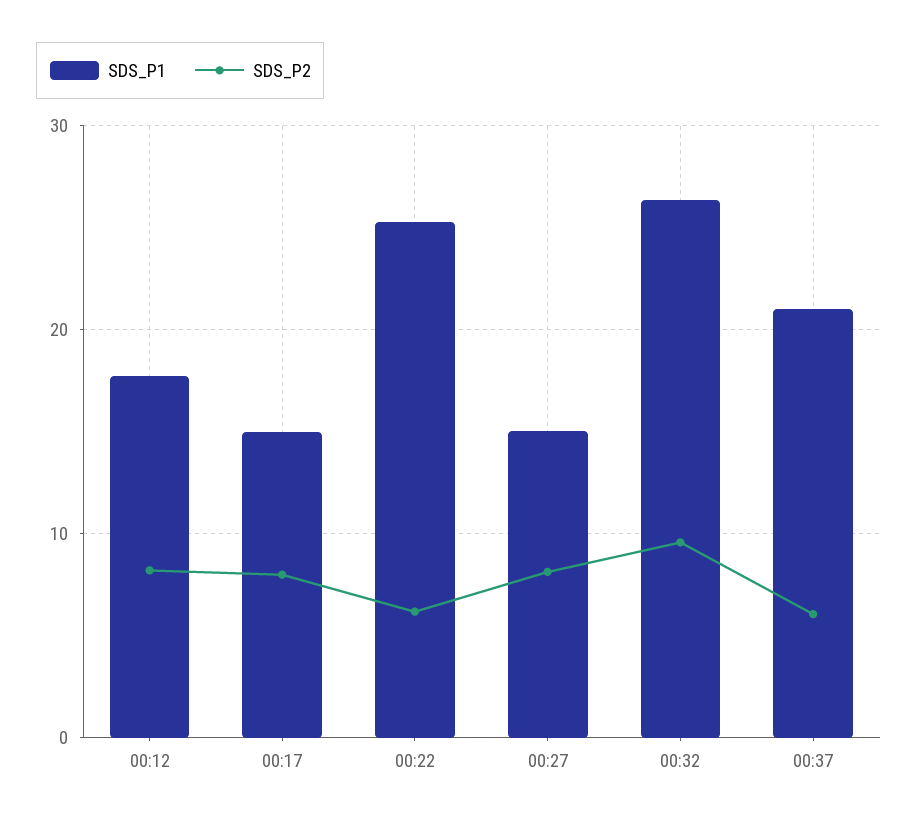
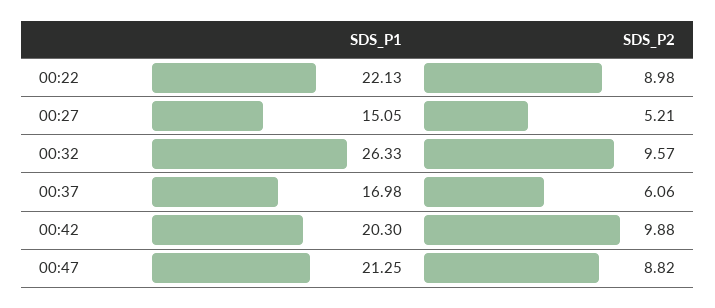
SDS_P1, 00:12: 18 -> none
SDS_P2, 00:12: 8 -> none
SDS_P1, 00:17: 15 -> none
SDS_P2, 00:17: 8 -> none
SDS_P1, 00:22: 25 -> 22.13
SDS_P2, 00:22: 6 -> 8.98
SDS_P2, 00:27: 8 -> 5.21
SDS_P1, 00:37: 21 -> 16.98
SDS_P1, 00:42: none -> 20.3
SDS_P2, 00:42: none -> 9.88
SDS_P1, 00:47: none -> 21.25
SDS_P2, 00:47: none -> 8.82

